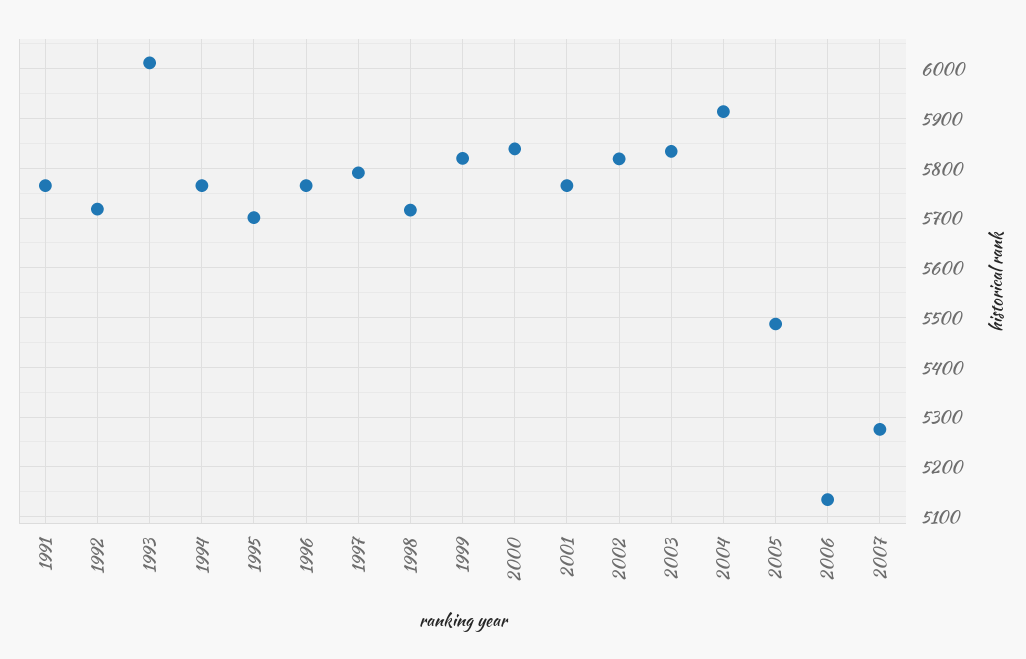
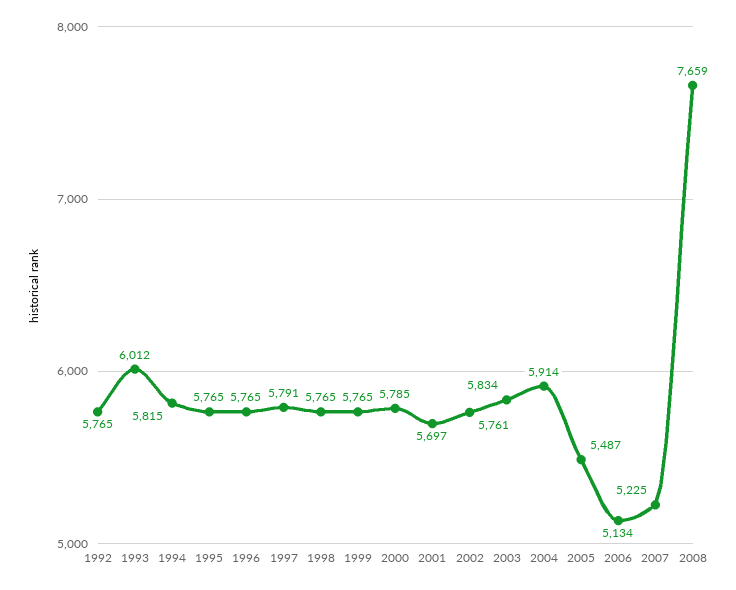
1991: 5760 -> none
1992: 5720 -> 5765
1994: 5760 -> 5815
1995: 5700 -> 5765
1998: 5720 -> 5765
1999: 5820 -> 5765
2000: 5840 -> 5785
2001: 5760 -> 5697
2002: 5820 -> 5761
2007: 5280 -> 5225
2008: none -> 7659

